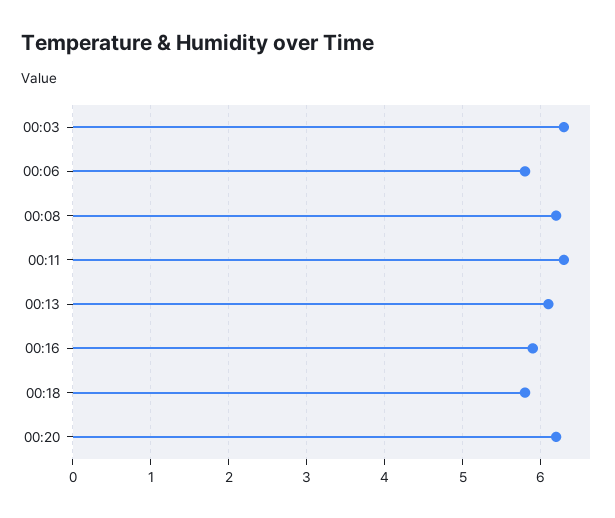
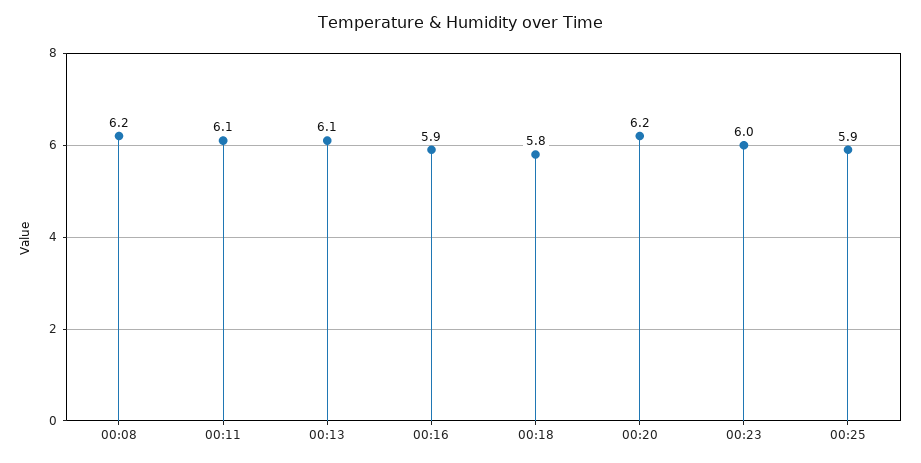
00:03: 6.3 -> none
00:06: 5.8 -> none
00:11: 6.3 -> 6.1
00:23: none -> 6
00:25: none -> 5.9

